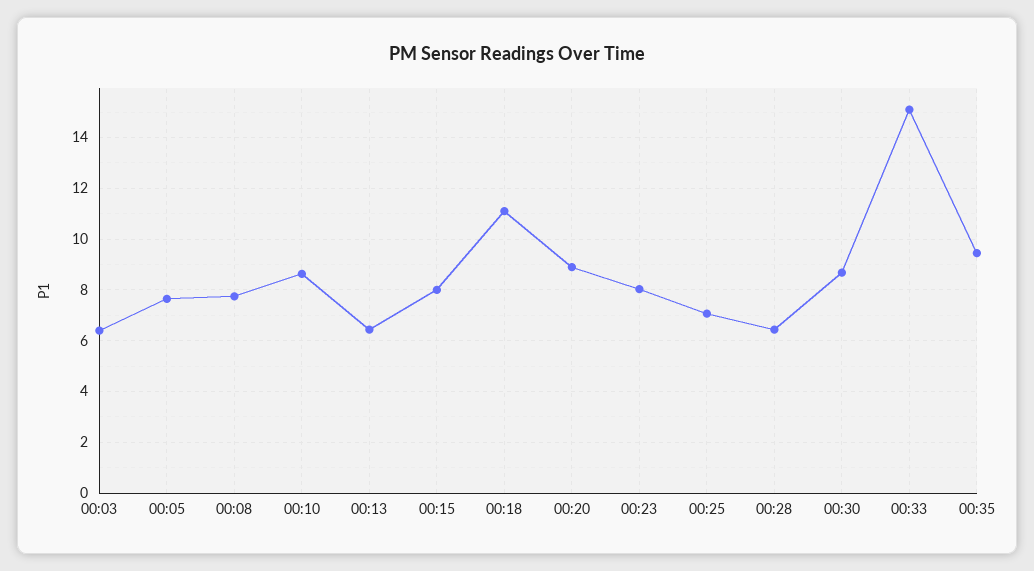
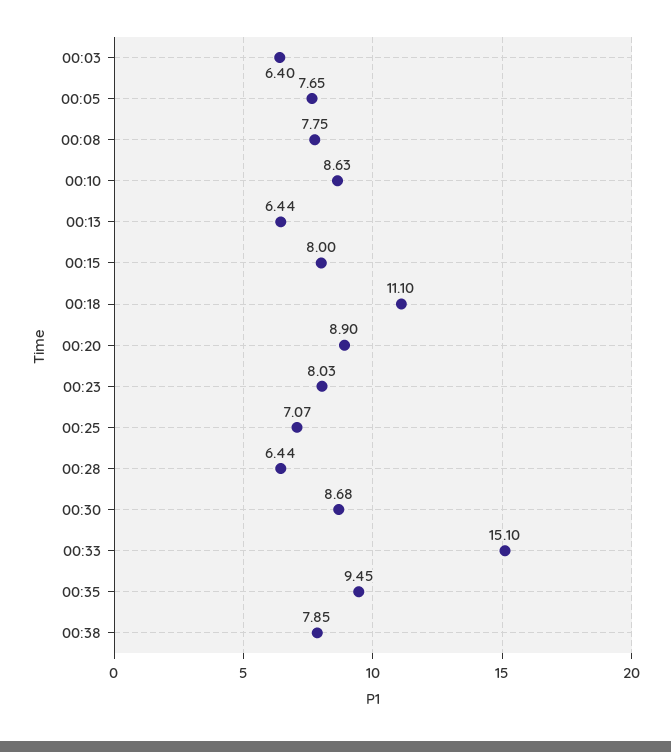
00:38: none -> 7.85

